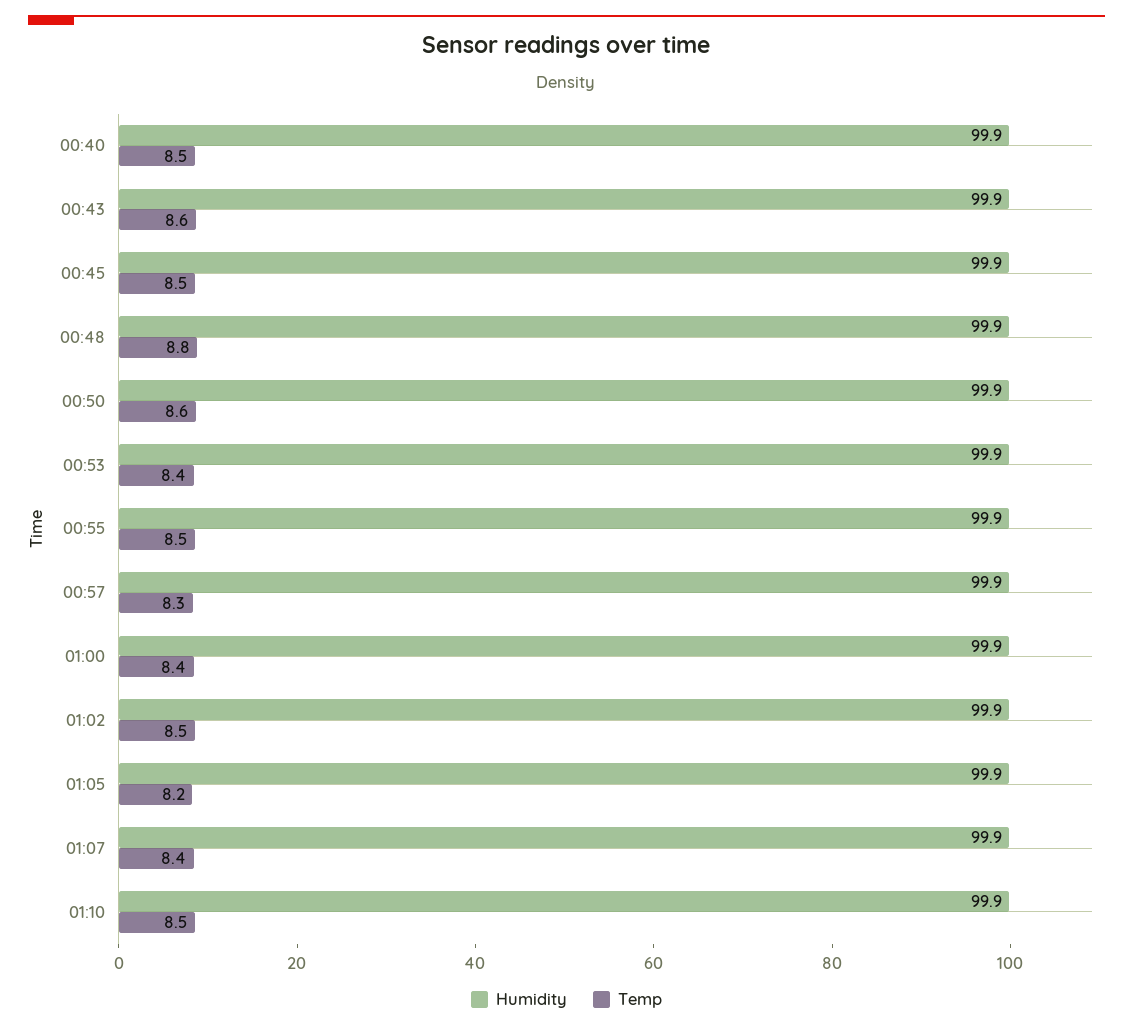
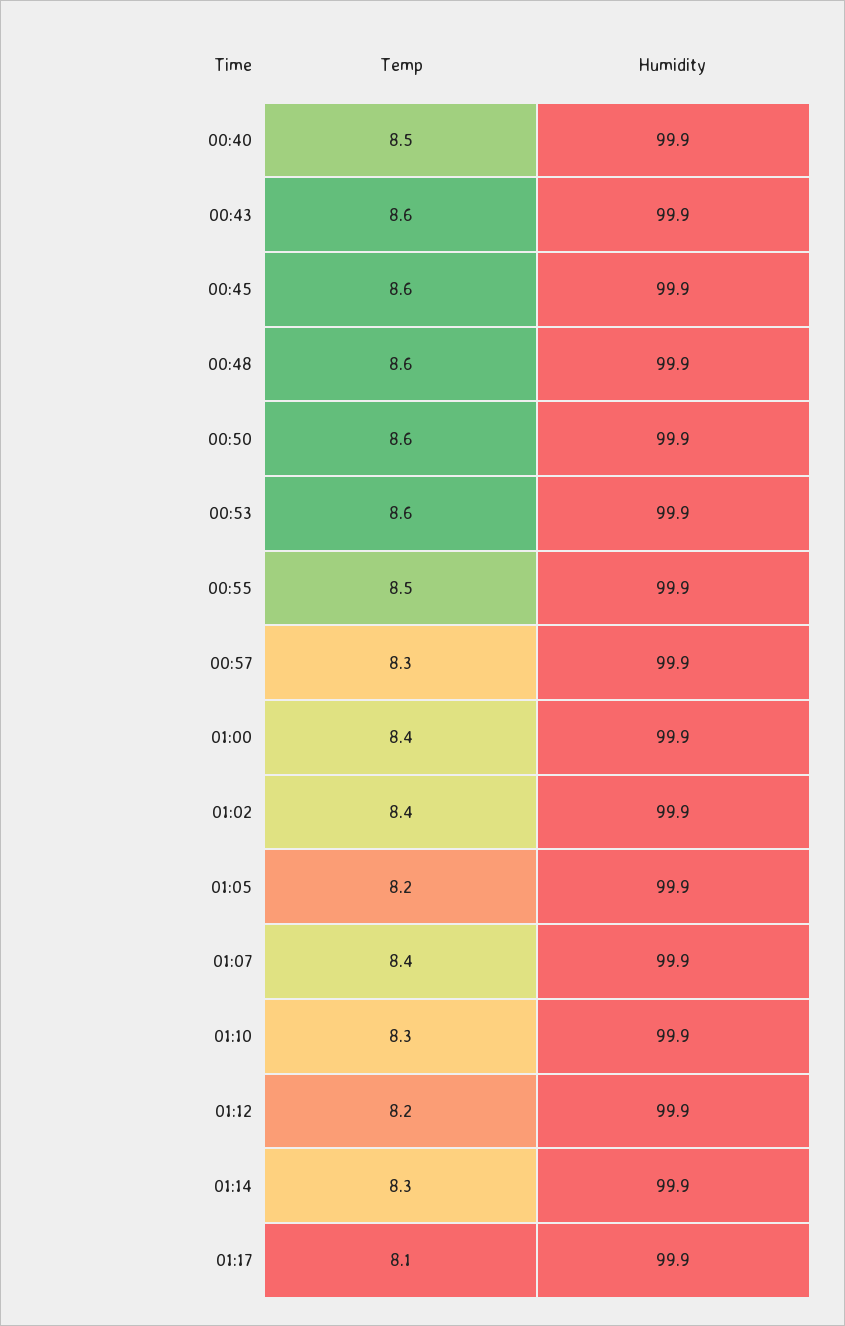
Temp, 00:45: 8.5 -> 8.6
Temp, 00:48: 8.8 -> 8.6
Temp, 00:53: 8.4 -> 8.6
Temp, 01:02: 8.5 -> 8.4
Temp, 01:10: 8.5 -> 8.3
Temp, 01:12: none -> 8.2
Humidity, 01:12: none -> 99.9
Temp, 01:14: none -> 8.3
Humidity, 01:14: none -> 99.9
Temp, 01:17: none -> 8.1
Humidity, 01:17: none -> 99.9

